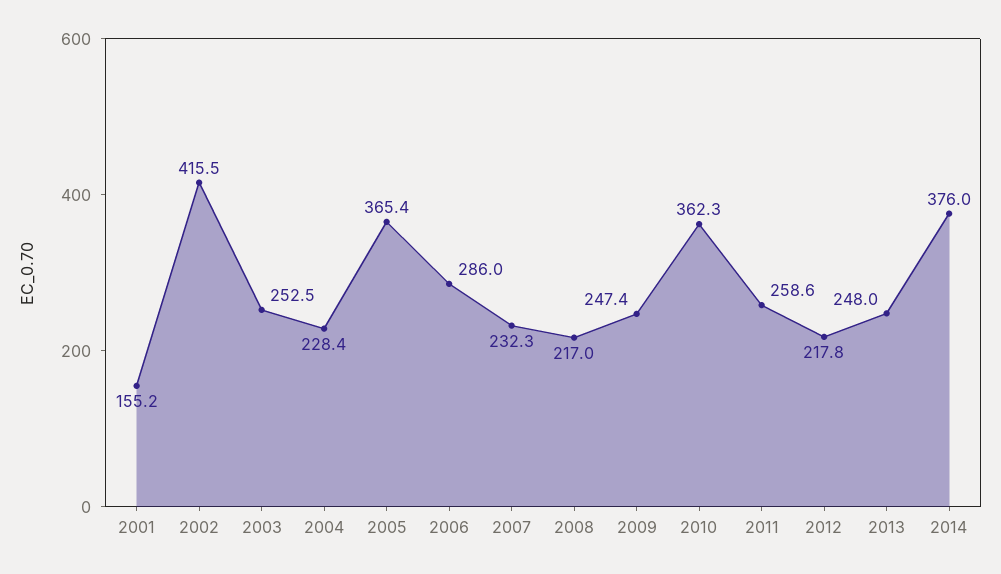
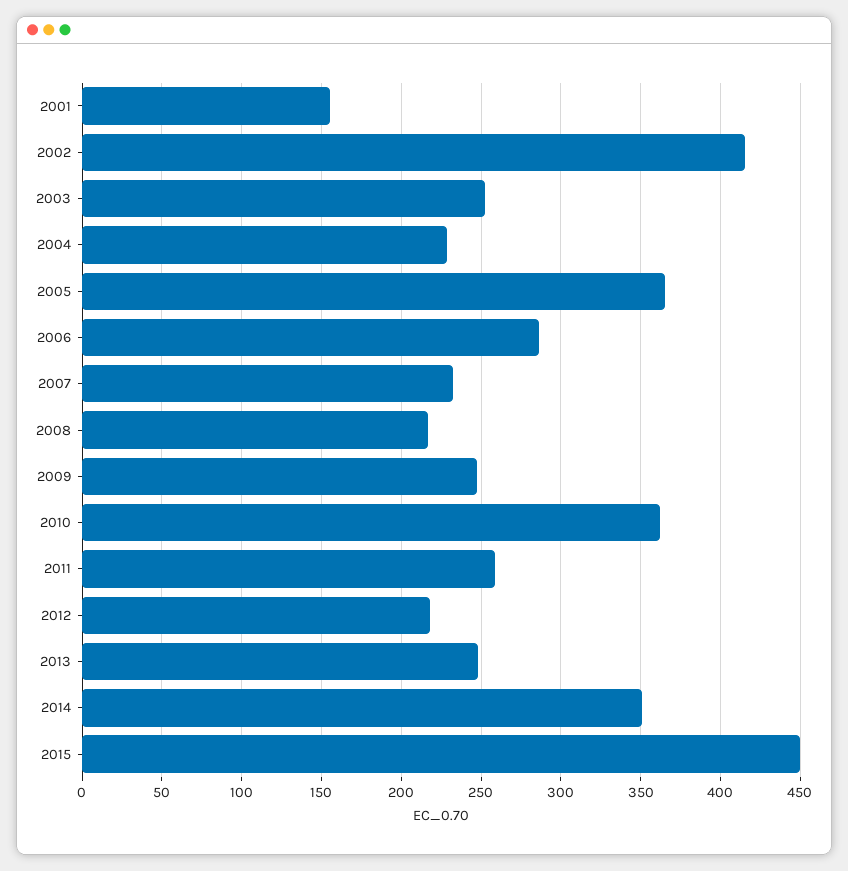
2014: 376 -> 350
2015: none -> 450

